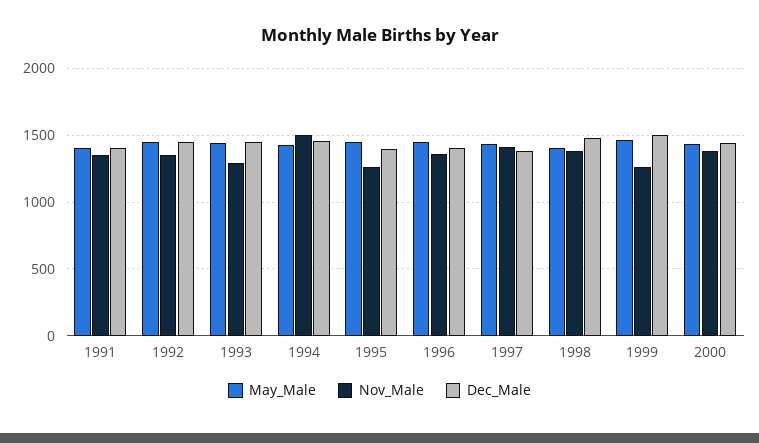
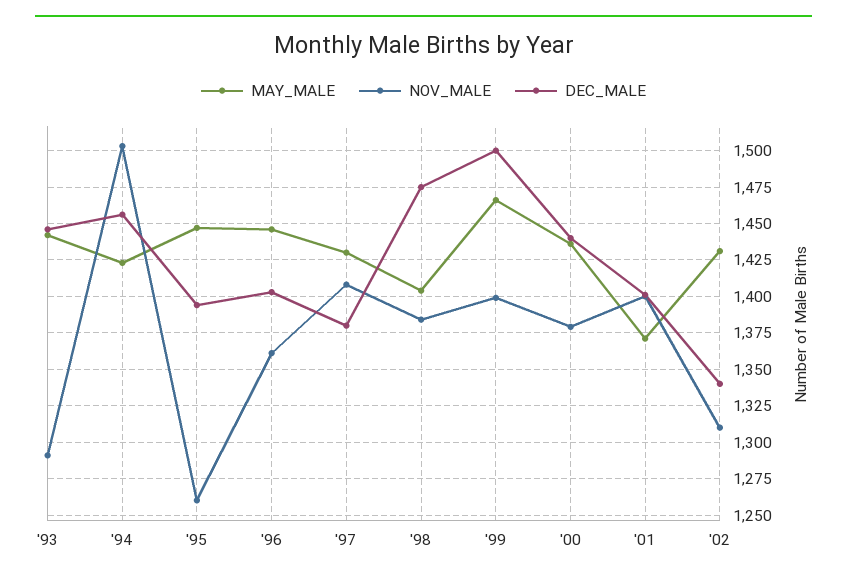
May_Male, 1991: 1400 -> none
Nov_Male, 1991: 1350 -> none
Dec_Male, 1991: 1400 -> none
May_Male, 1992: 1450 -> none
Nov_Male, 1992: 1350 -> none
Dec_Male, 1992: 1450 -> none
Nov_Male, 1999: 1250 -> 1400
May_Male, '01: none -> 1370
Nov_Male, '01: none -> 1400
Dec_Male, '01: none -> 1400
May_Male, '02: none -> 1430
Nov_Male, '02: none -> 1310
Dec_Male, '02: none -> 1340

